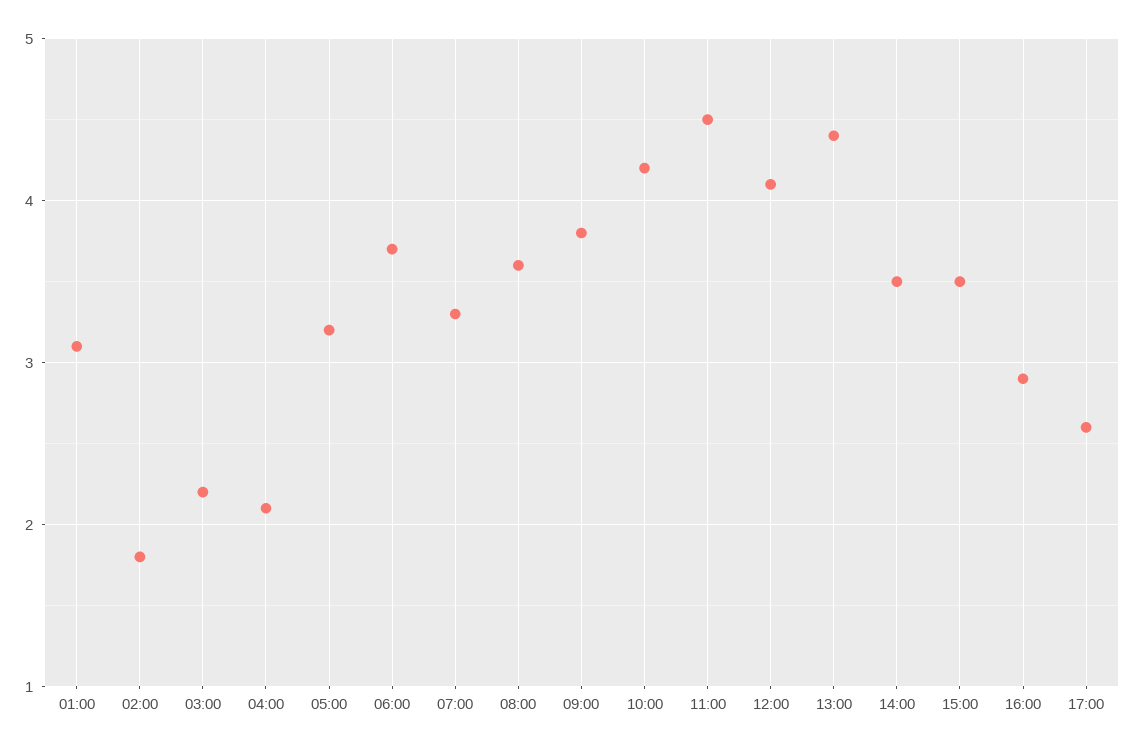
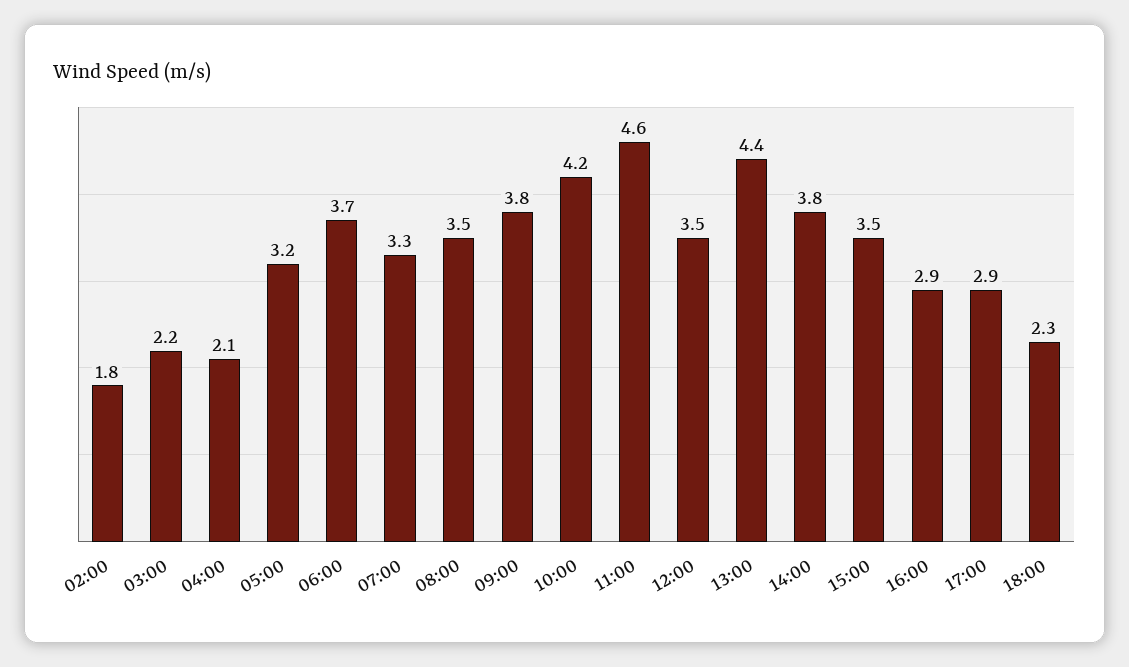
01:00: 3.1 -> none
08:00: 3.6 -> 3.5
11:00: 4.5 -> 4.6
12:00: 4.1 -> 3.5
14:00: 3.5 -> 3.8
17:00: 2.6 -> 2.9
18:00: none -> 2.3

